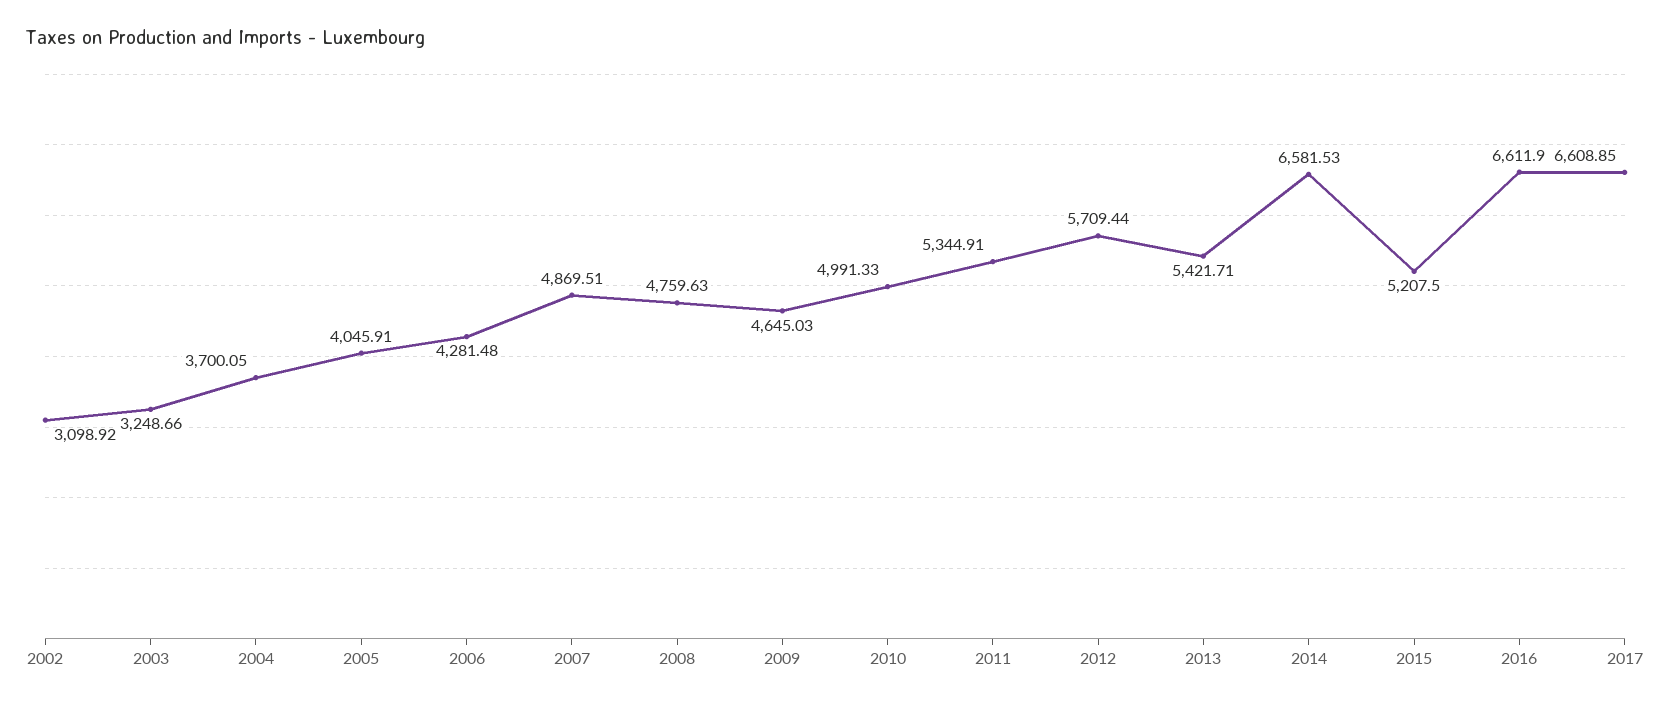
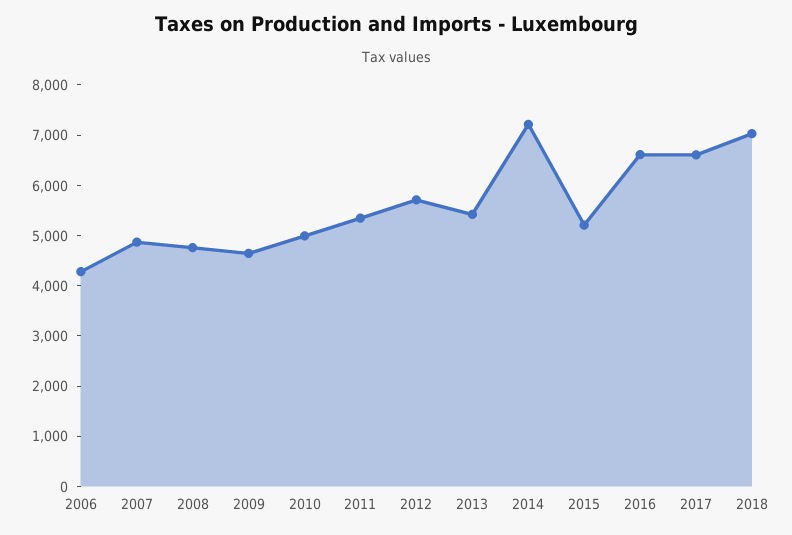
2002: 3098.92 -> none
2003: 3248.66 -> none
2004: 3700.05 -> none
2005: 4045.91 -> none
2014: 6581.53 -> 7200
2018: none -> 7000

